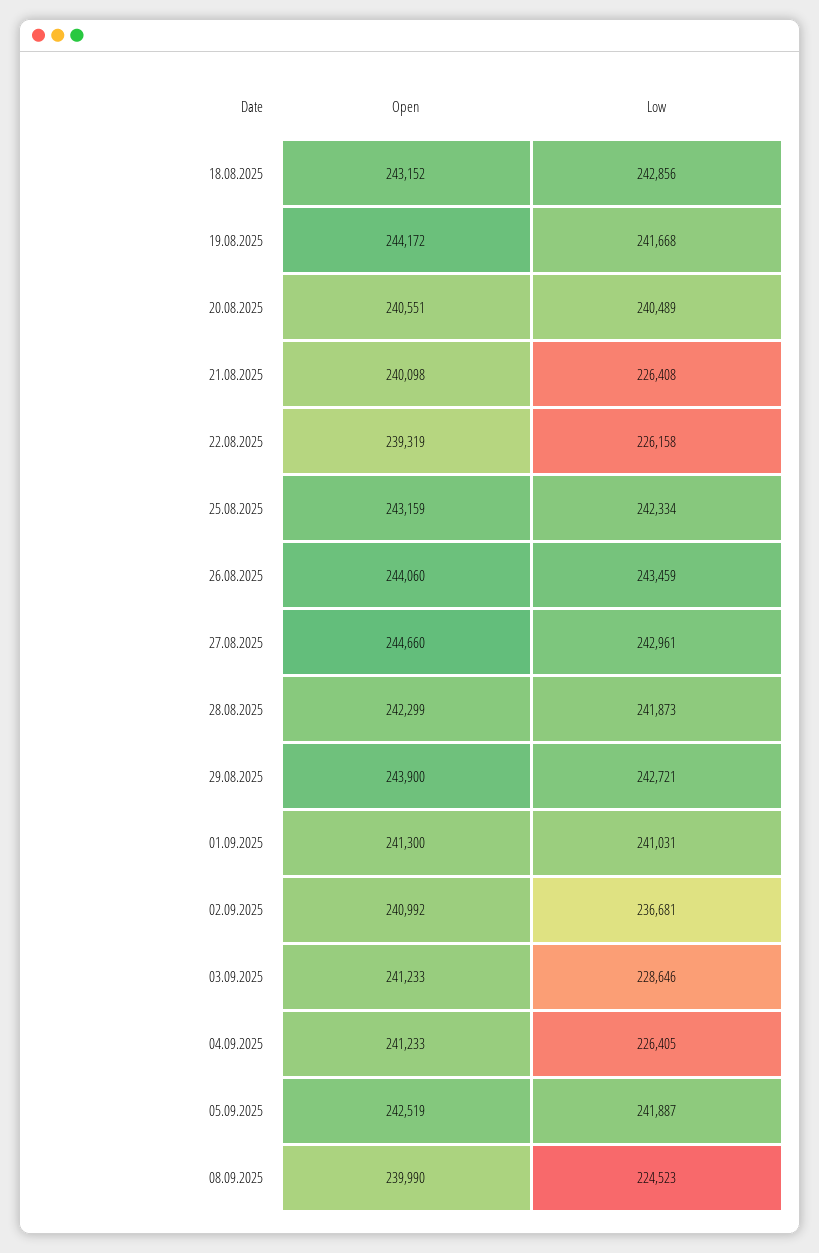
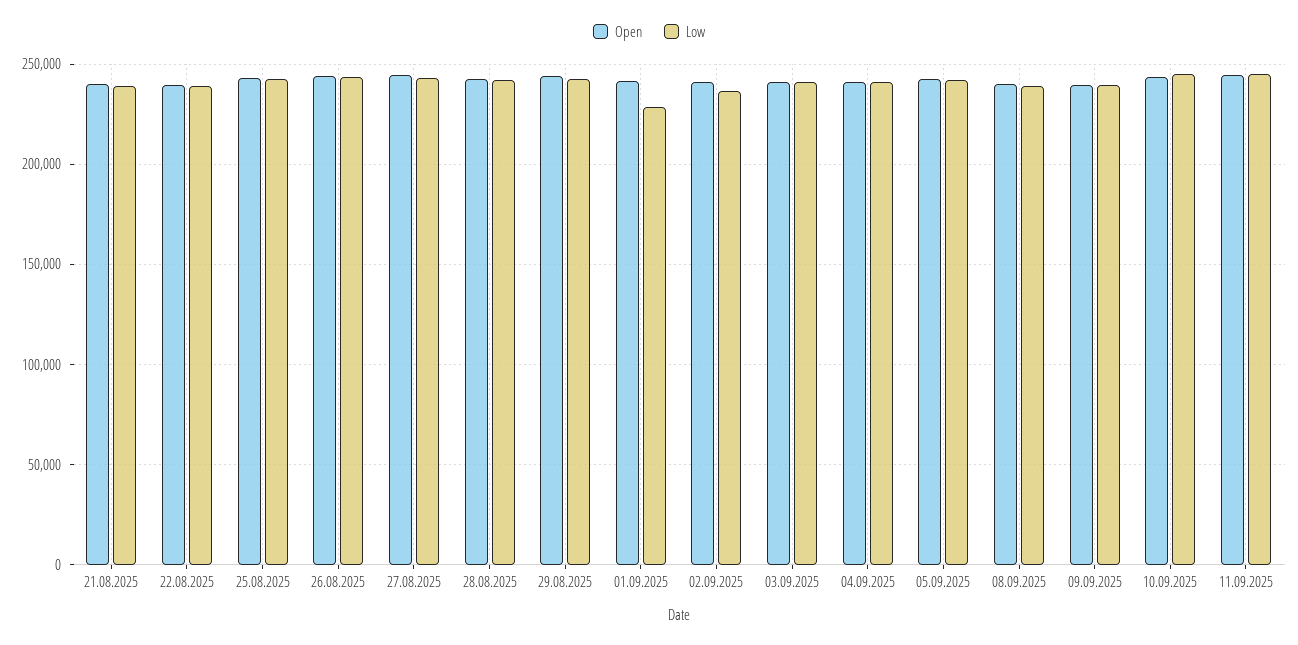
Open, 18.08.2025: 243152 -> none
Low, 18.08.2025: 242856 -> none
Open, 19.08.2025: 244172 -> none
Low, 19.08.2025: 241668 -> none
Open, 20.08.2025: 240551 -> none
Low, 20.08.2025: 240489 -> none
Low, 21.08.2025: 226408 -> 240000
Low, 22.08.2025: 226158 -> 240000
Low, 01.09.2025: 241031 -> 230000
Low, 03.09.2025: 228646 -> 240000
Low, 04.09.2025: 226405 -> 240000
Low, 08.09.2025: 224523 -> 240000
Open, 09.09.2025: none -> 240000
Low, 09.09.2025: none -> 240000
Open, 10.09.2025: none -> 245000
Low, 10.09.2025: none -> 245000
Open, 11.09.2025: none -> 245000
Low, 11.09.2025: none -> 245000

